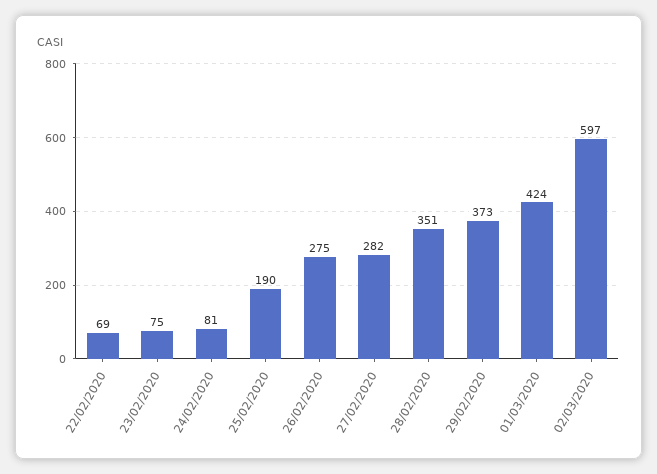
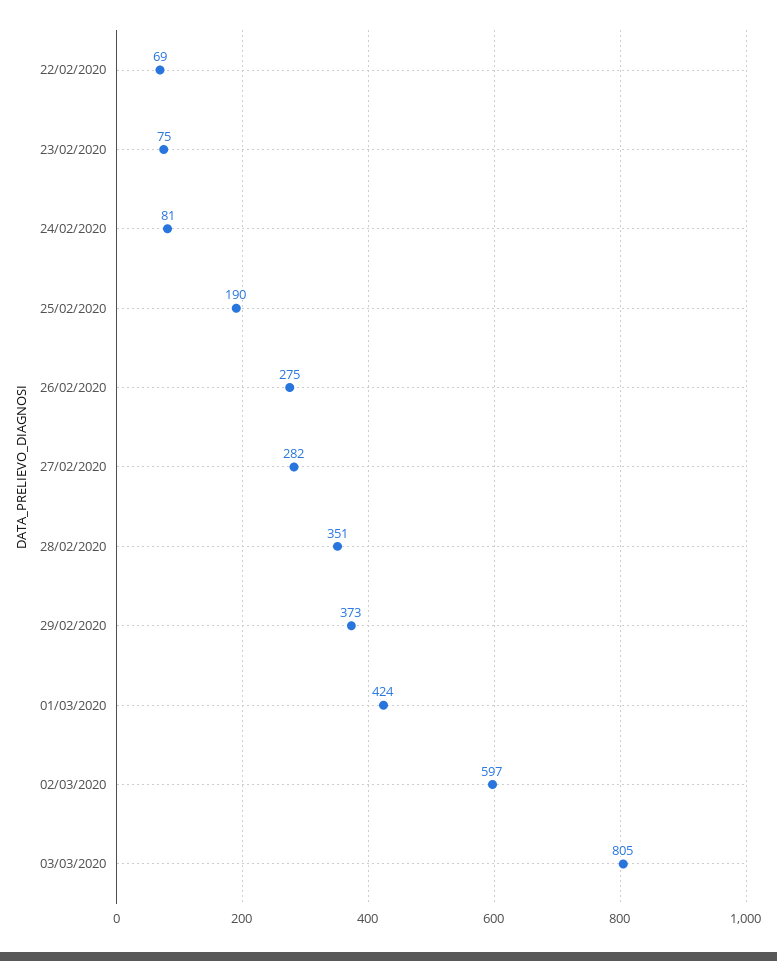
03/03/2020: none -> 805

